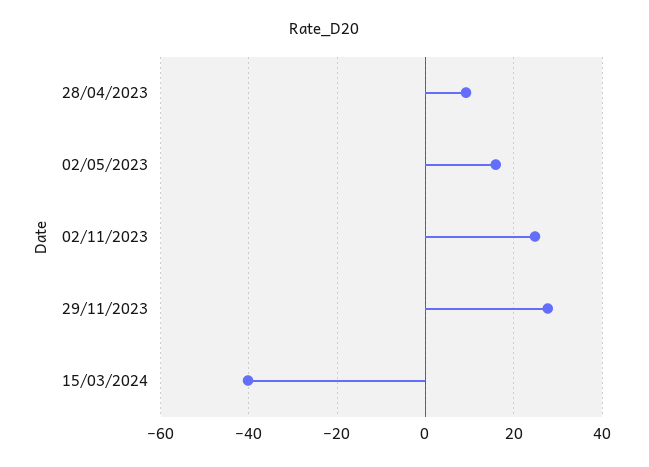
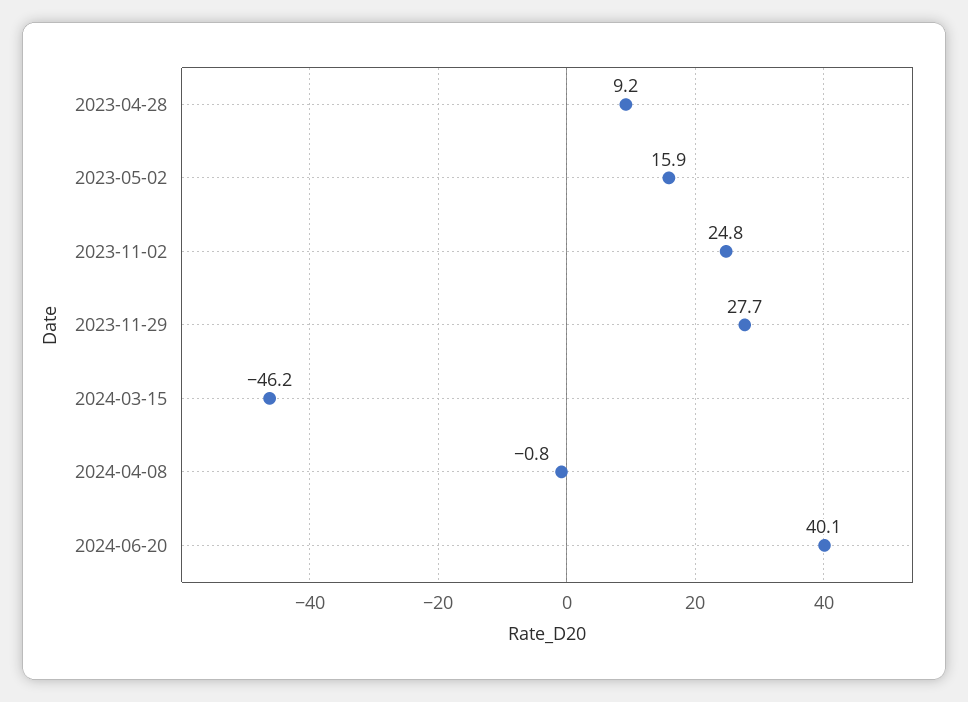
15/03/2024: -40 -> -46.2
2024-04-08: none -> -0.8
2024-06-20: none -> 40.1

